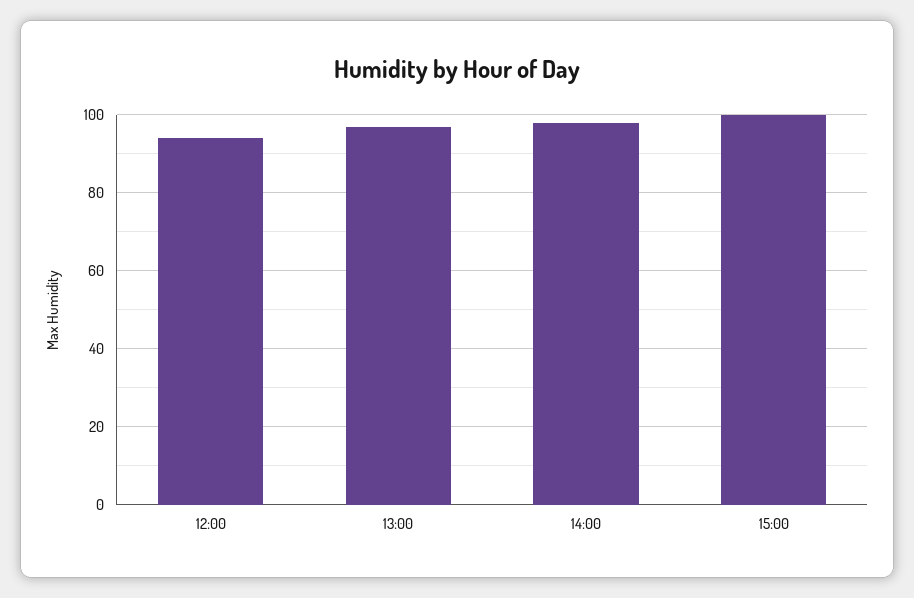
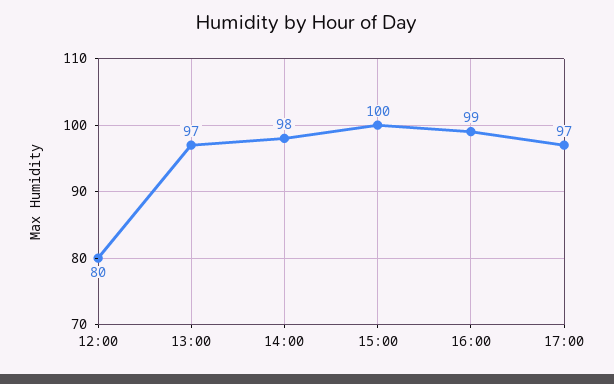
12:00: 95 -> 80
16:00: none -> 99
17:00: none -> 97

